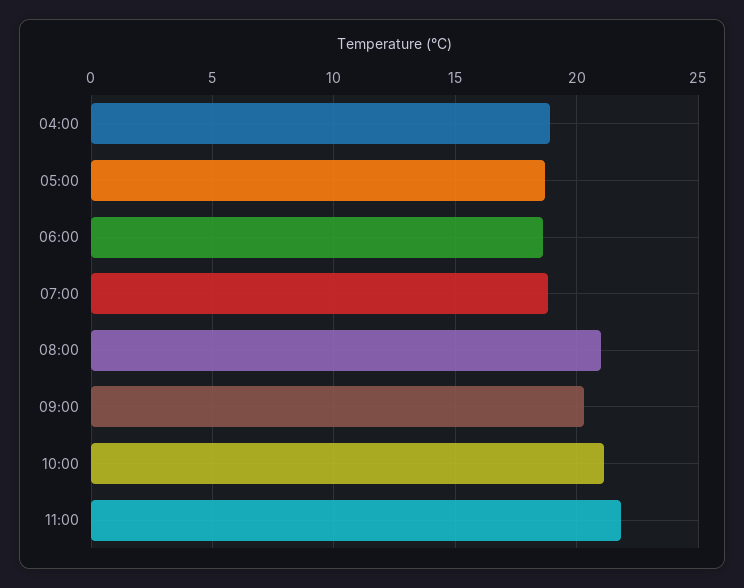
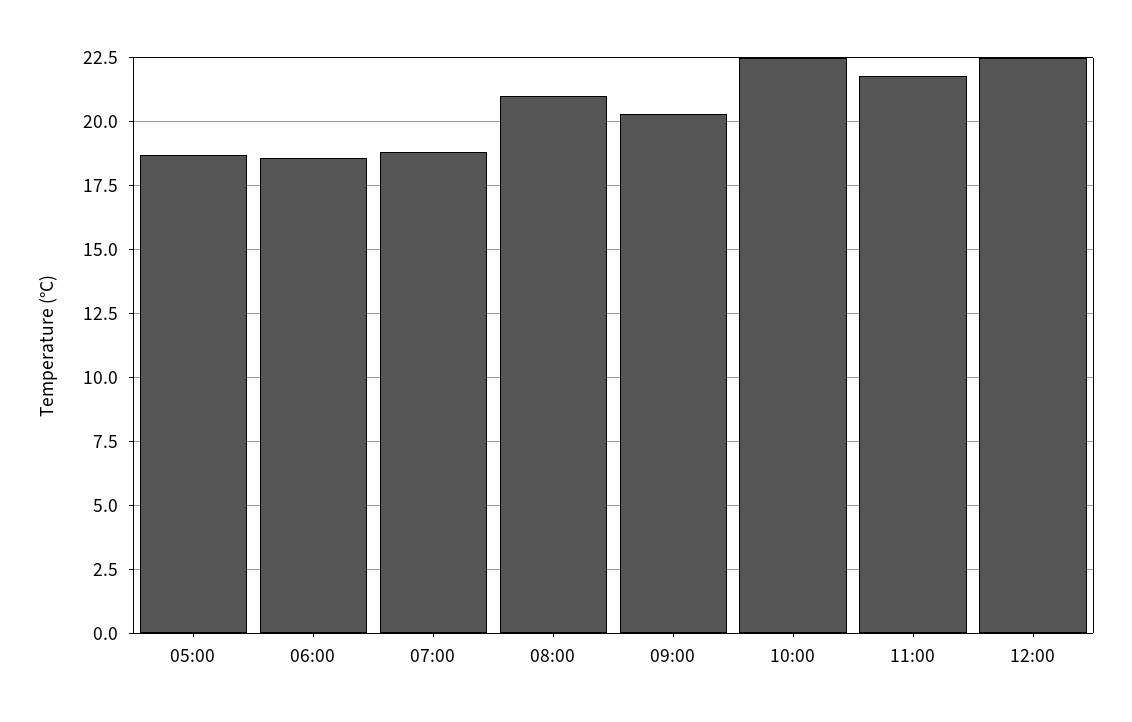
04:00: 19 -> none
10:00: 21 -> 22.5
12:00: none -> 22.5

